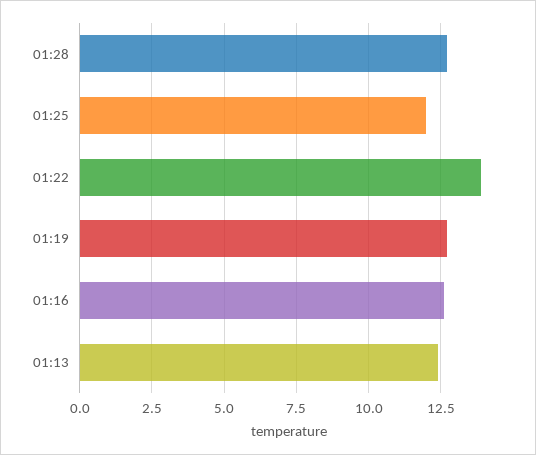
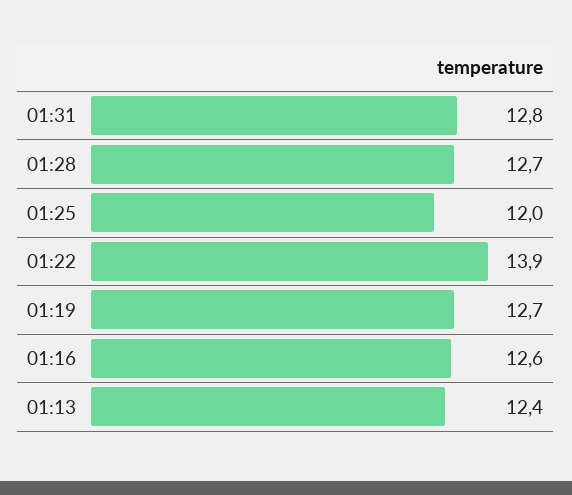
01:31: none -> 12.8

